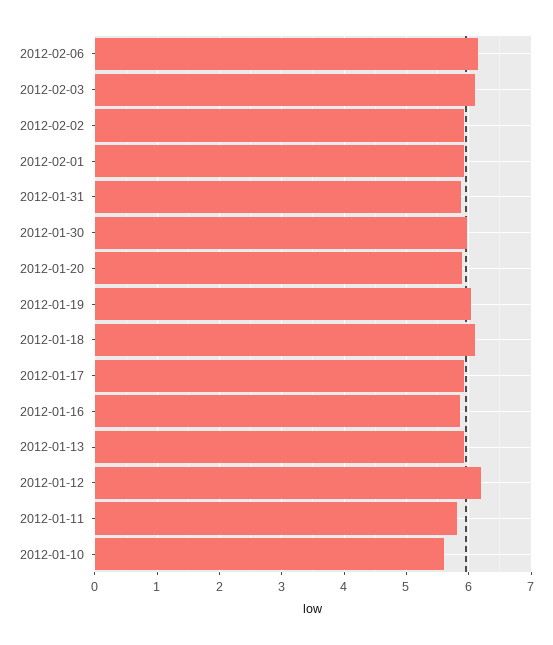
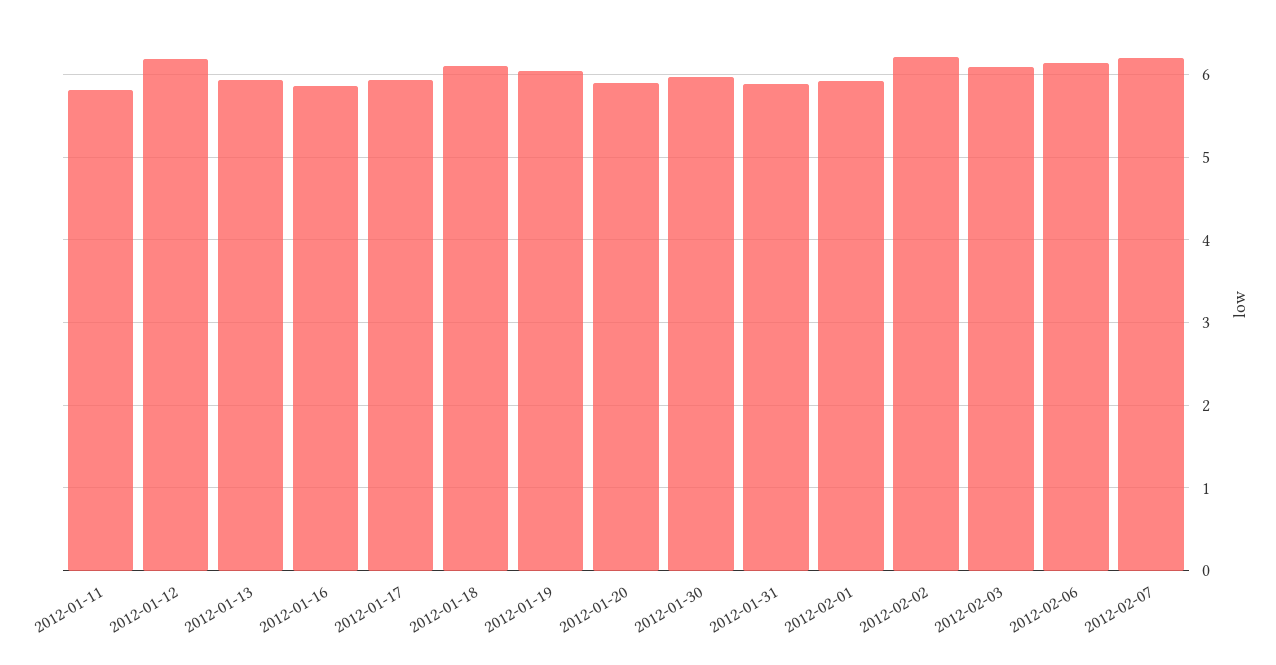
2012-02-02: 5.9 -> 6.2
2012-01-10: 5.6 -> none
2012-02-07: none -> 6.2

